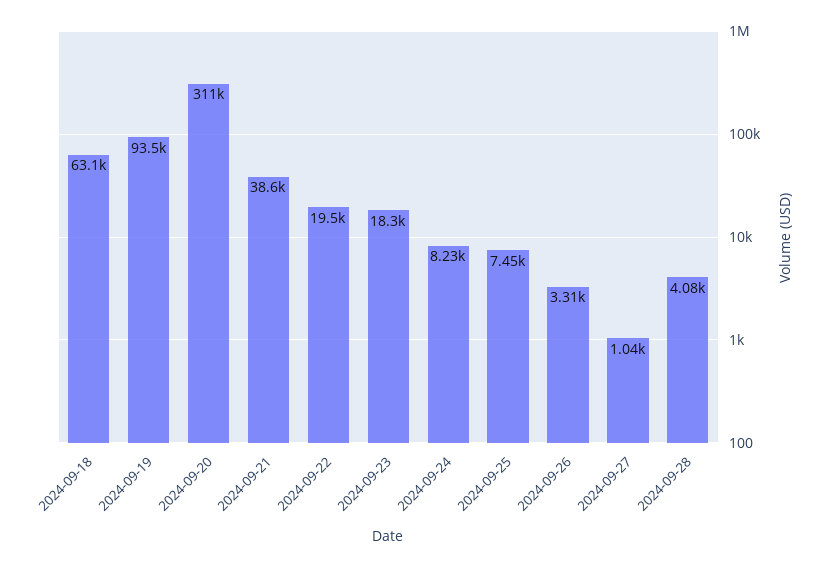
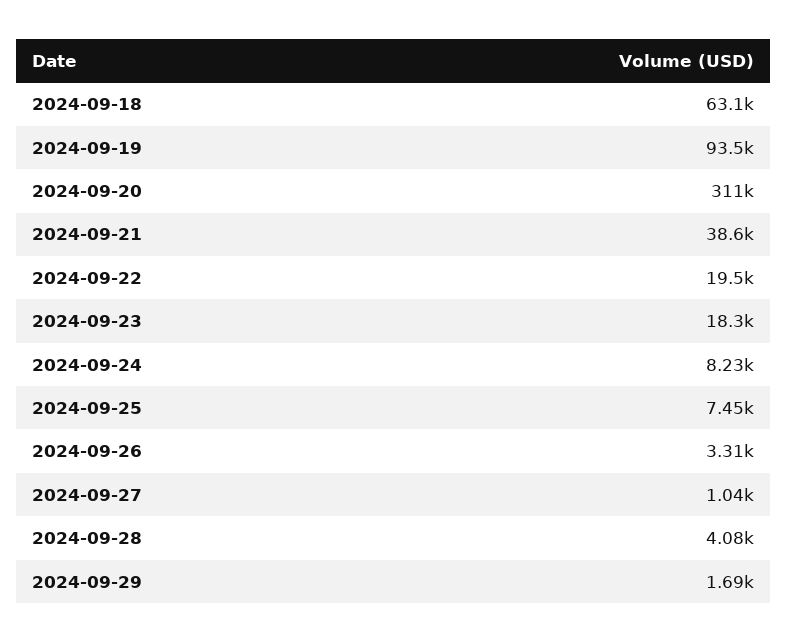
2024-09-29: none -> 1690

